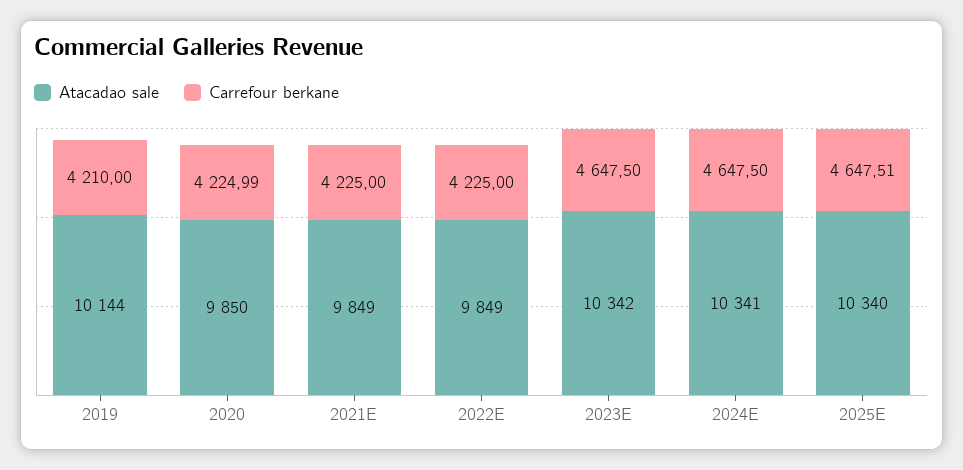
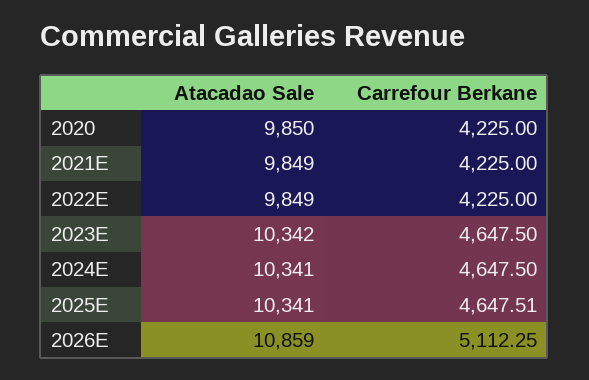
Atacadao sale, 2019: 10144 -> none
Carrefour berkane, 2019: 4210 -> none
Carrefour berkane, 2020: 4224.99 -> 4225
Atacadao sale, 2025E: 10340 -> 10341
Atacadao sale, 2026E: none -> 10859
Carrefour berkane, 2026E: none -> 5112.25

